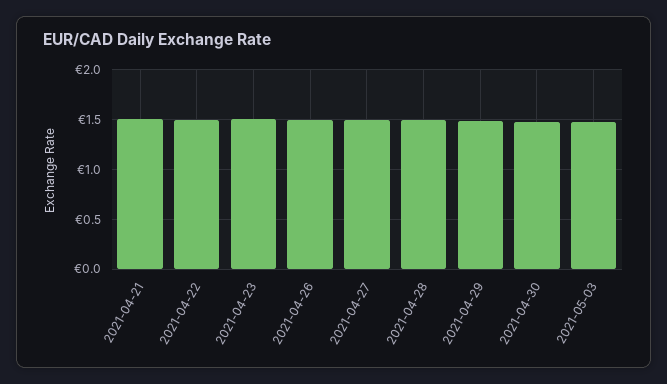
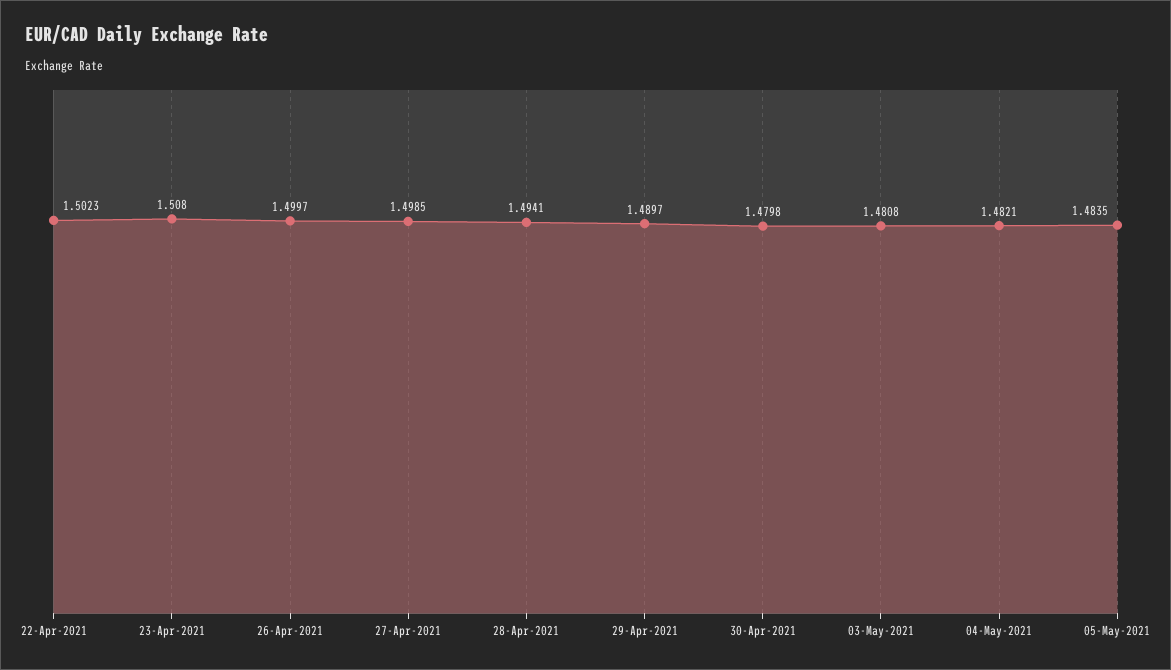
2021-04-21: 1.5 -> none
04-May-2021: none -> 1.4821
05-May-2021: none -> 1.4835

